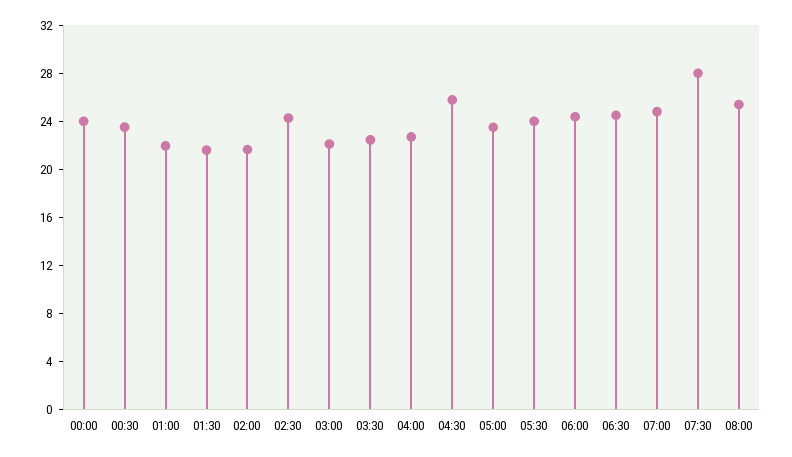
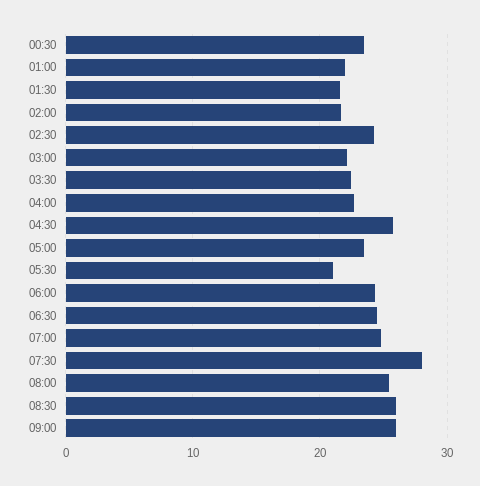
00:00: 24 -> none
05:30: 24 -> 21
08:30: none -> 26
09:00: none -> 26

